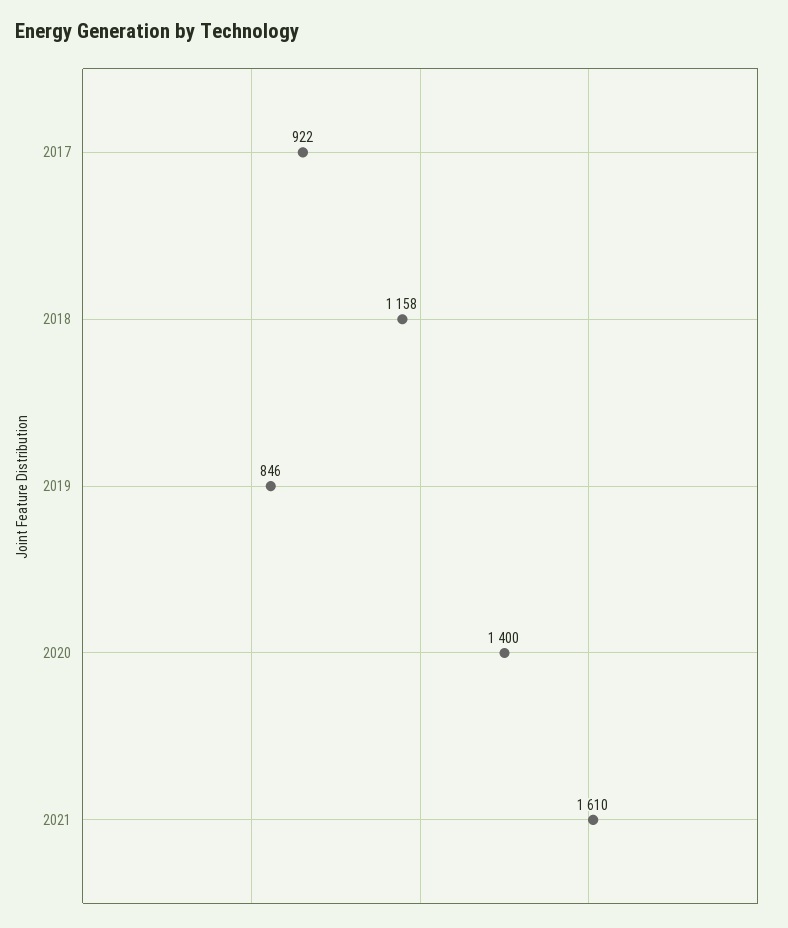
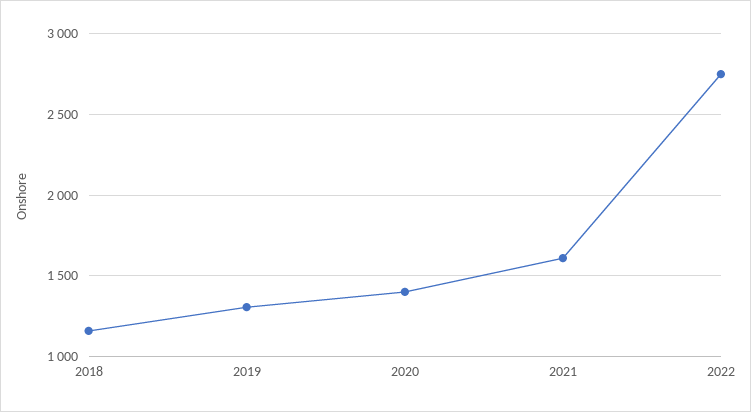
2017: 922 -> none
2019: 846 -> 1300
2022: none -> 2750

